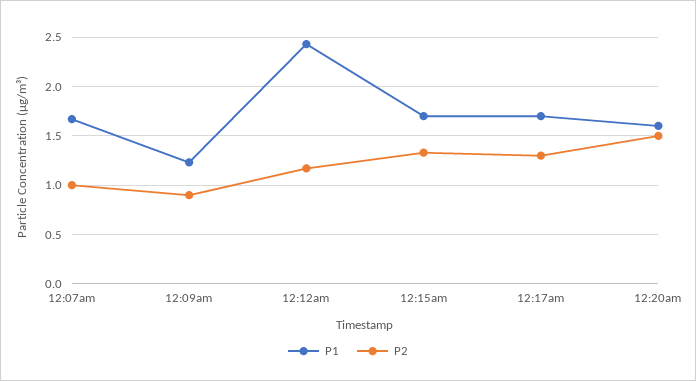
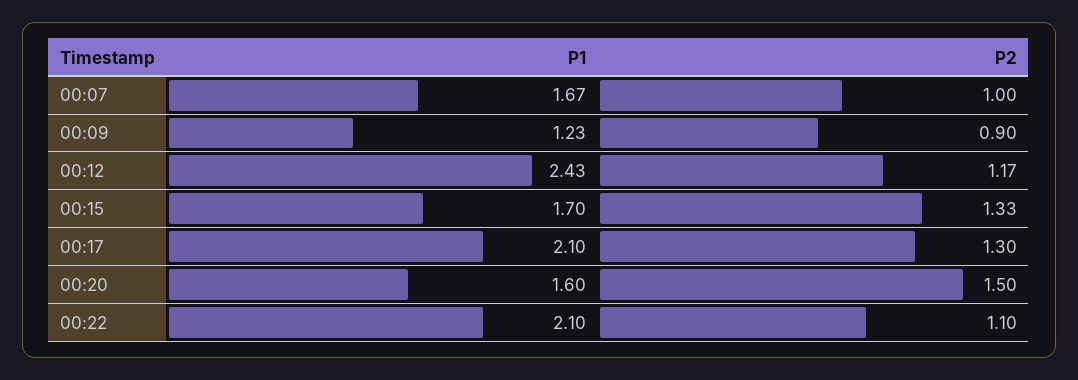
P1, 12:17am: 1.7 -> 2.1
P1, 00:22: none -> 2.1
P2, 00:22: none -> 1.1

